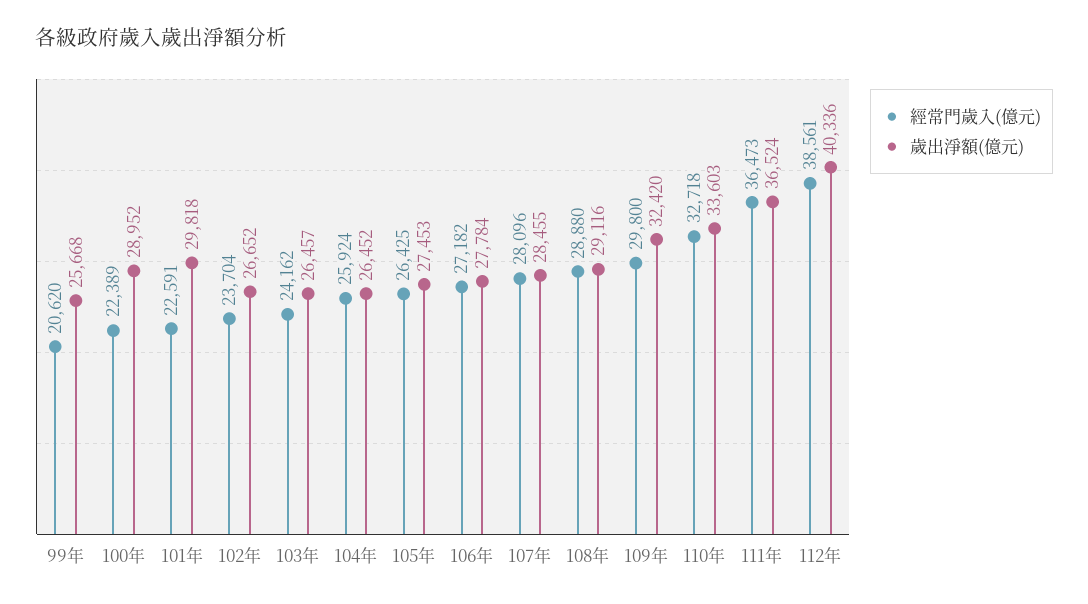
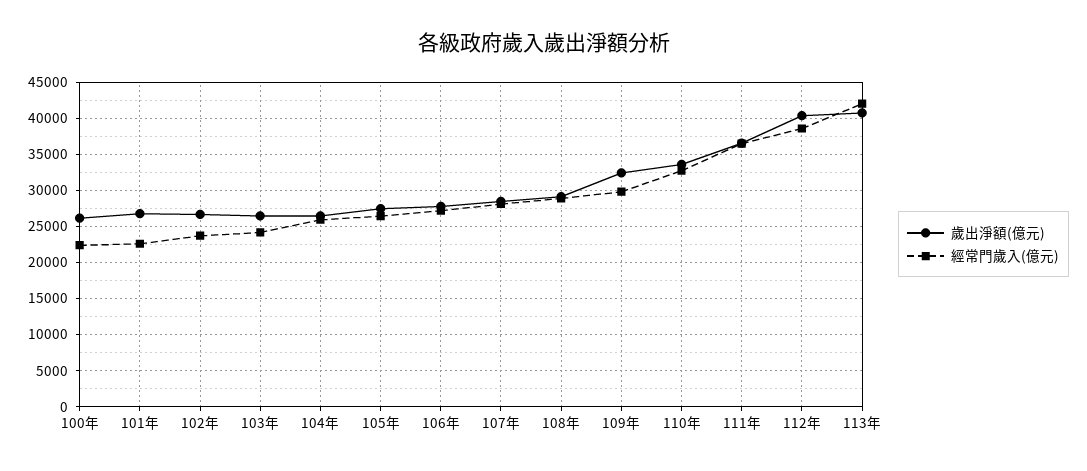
經常門歲入(億元), 99年: 20620 -> none
歲出淨額(億元), 99年: 25668 -> none
歲出淨額(億元), 100年: 28952 -> 26000
歲出淨額(億元), 101年: 29818 -> 27000
歲出淨額(億元), 113年: none -> 41000
經常門歲入(億元), 113年: none -> 42000

